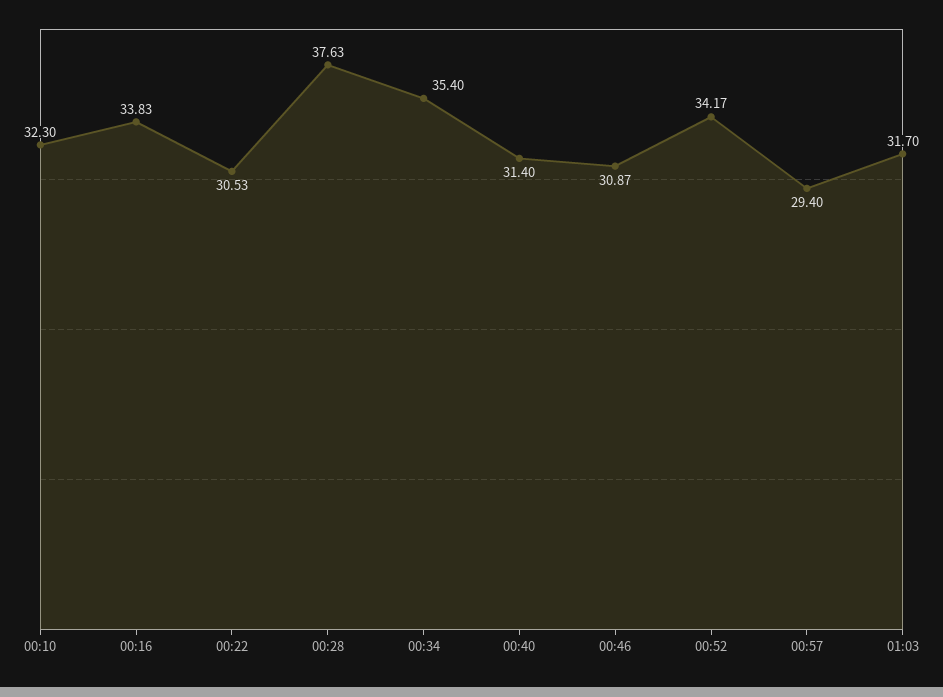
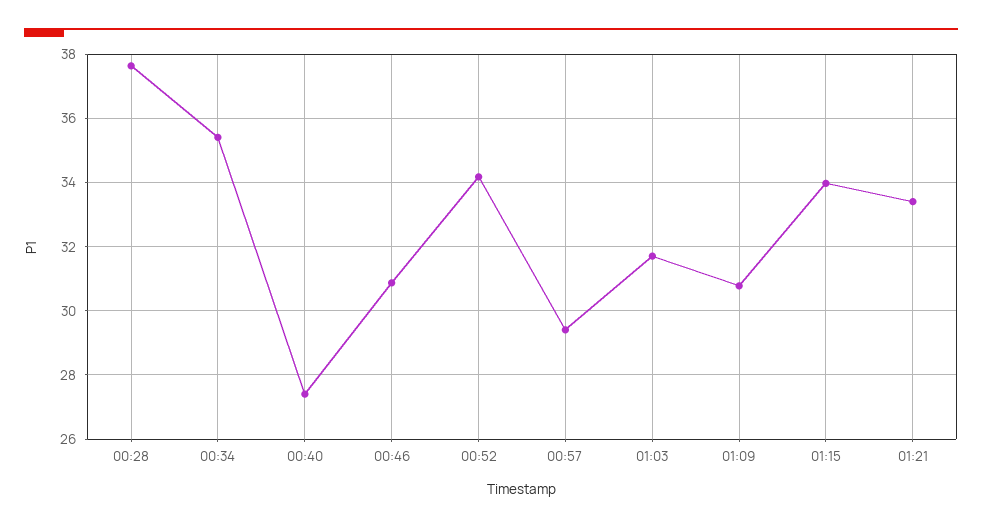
00:10: 32.3 -> none
00:16: 33.83 -> none
00:22: 30.53 -> none
00:40: 31.4 -> 27.4
01:09: none -> 30.8
01:15: none -> 34
01:21: none -> 33.4

